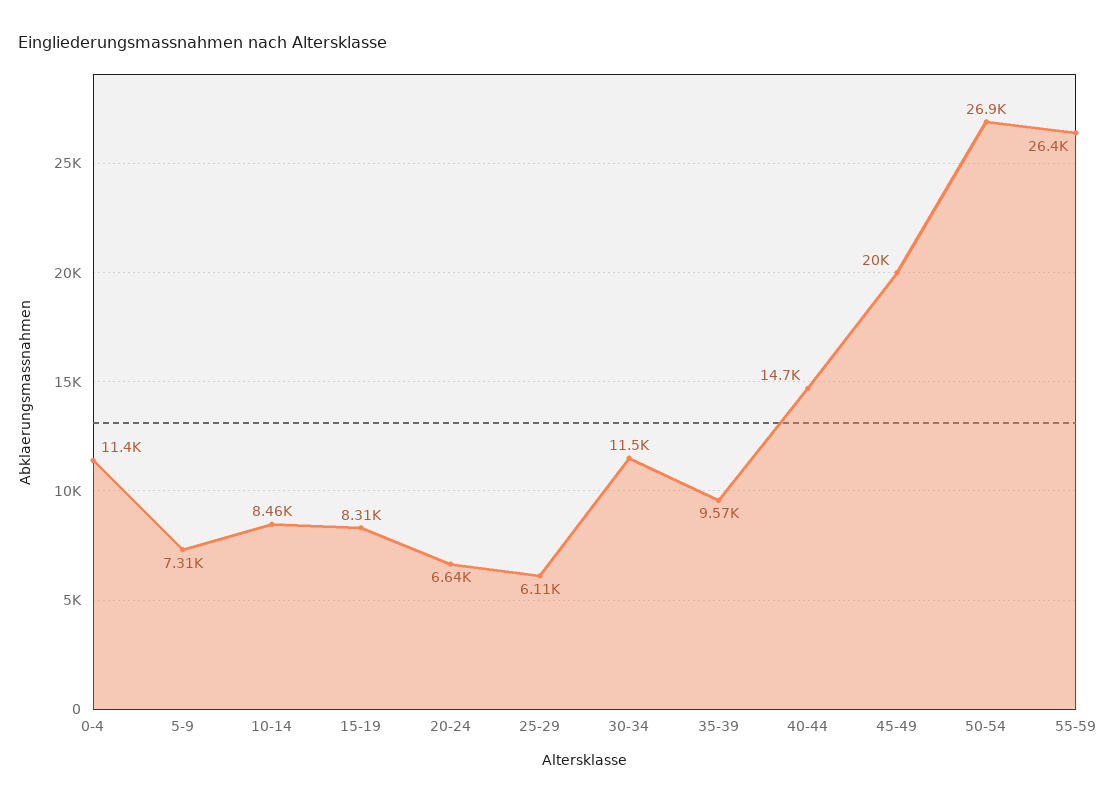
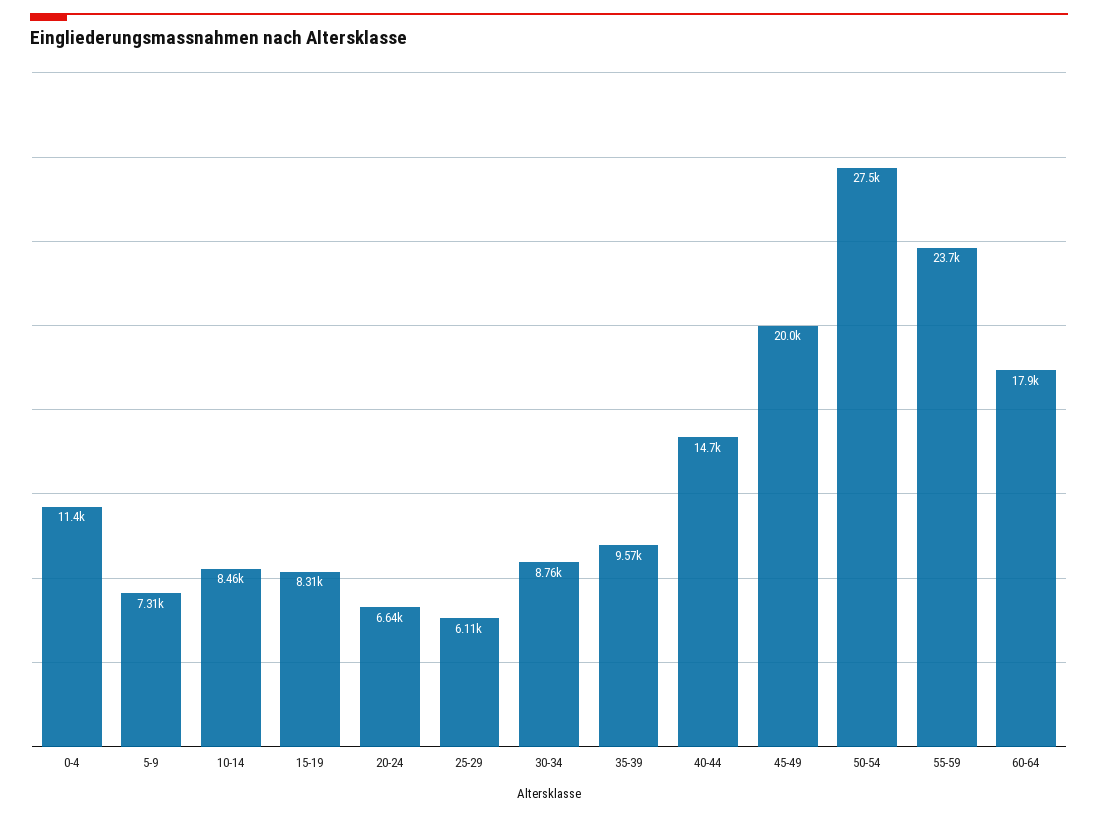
30-34: 11500 -> 8760
50-54: 26900 -> 27500
55-59: 26400 -> 23700
60-64: none -> 17900

